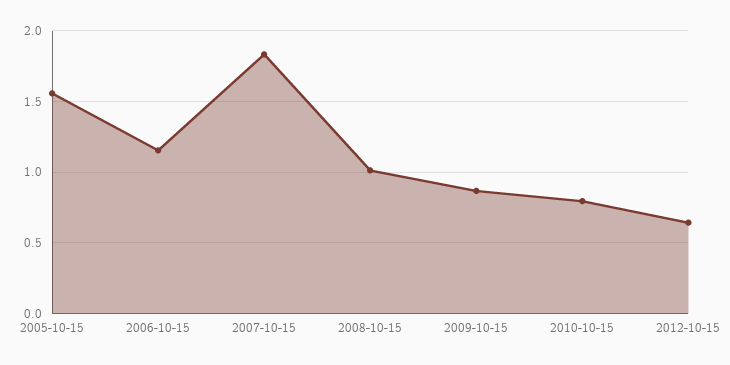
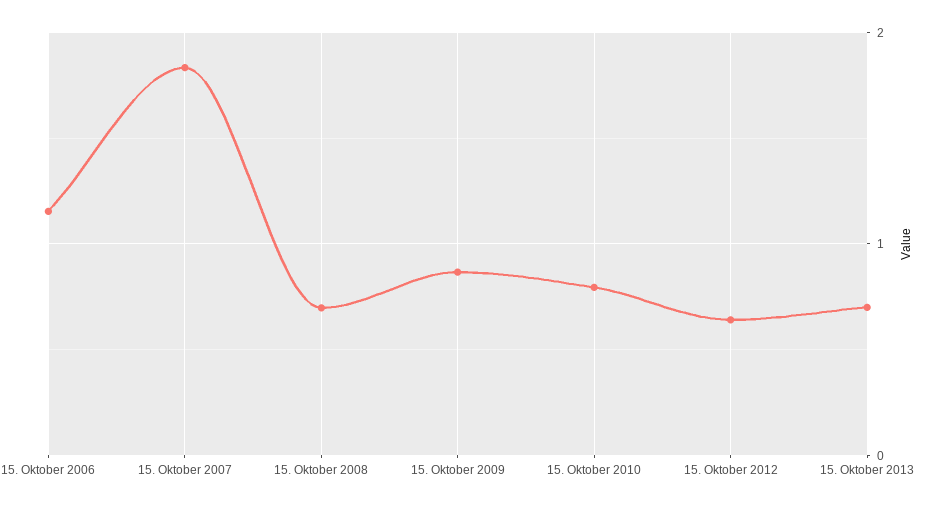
2005-10-15: 1.55 -> none
2008-10-15: 1 -> 0.7
15. Oktober 2013: none -> 0.7

